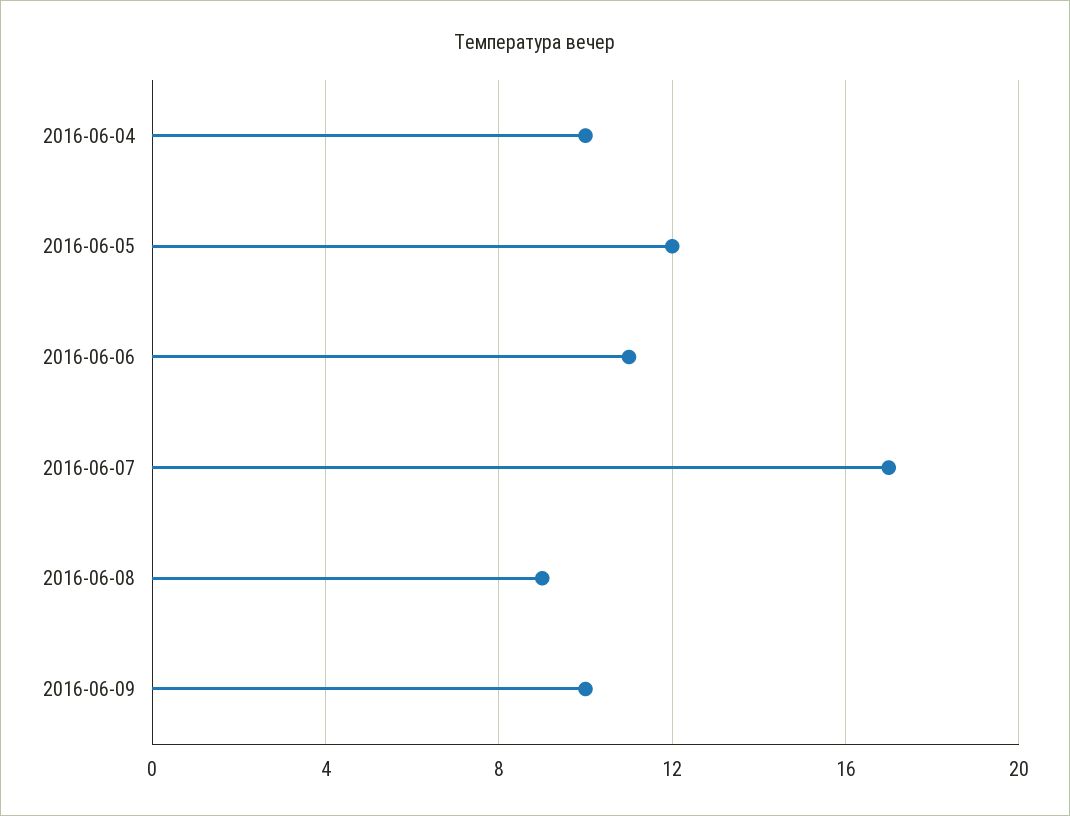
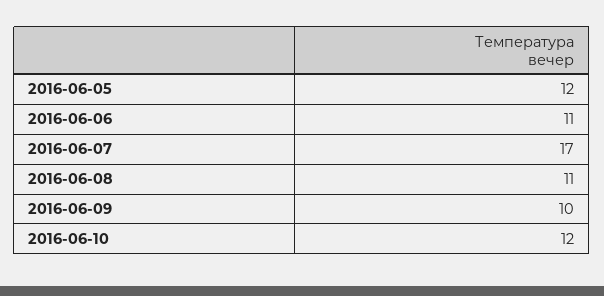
2016-06-04: 10 -> none
2016-06-08: 9 -> 11
2016-06-10: none -> 12

